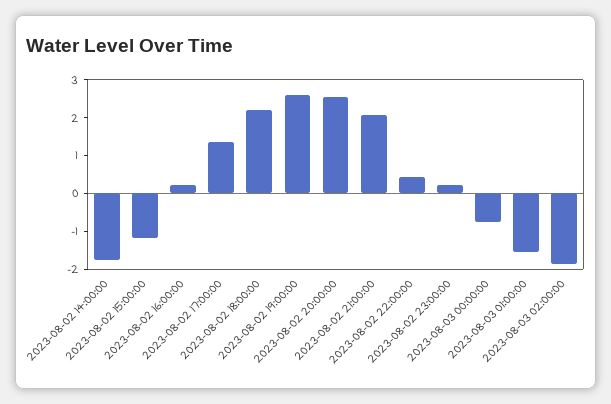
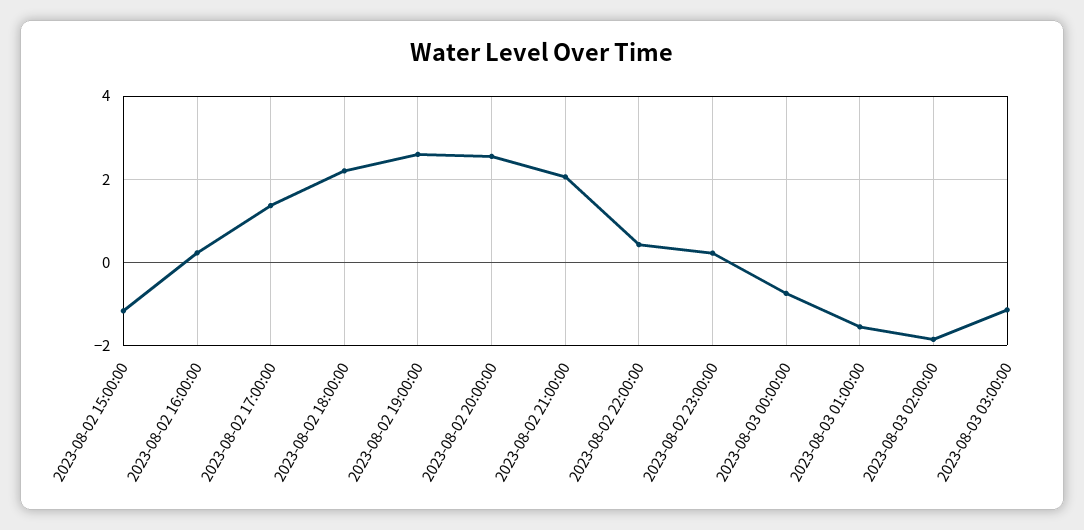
2023-08-02 14:00:00: -1.75 -> none
2023-08-03 03:00:00: none -> -1.2

